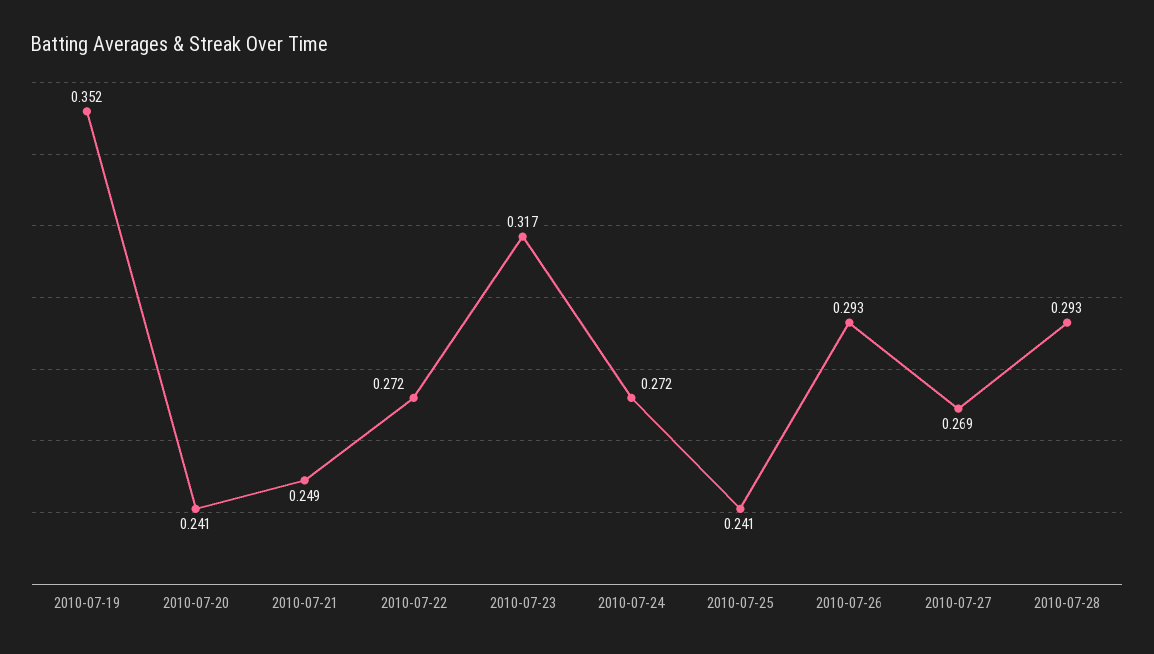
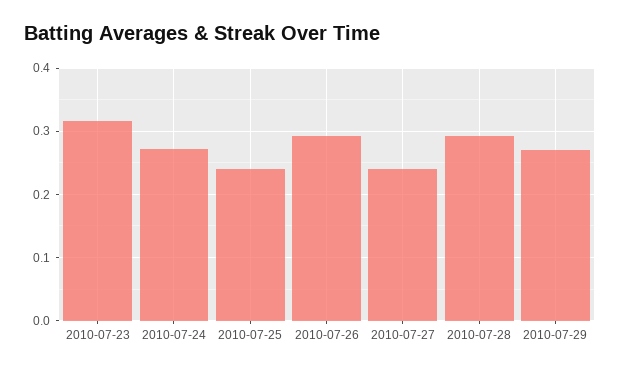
2010-07-19: 0.352 -> none
2010-07-20: 0.241 -> none
2010-07-21: 0.249 -> none
2010-07-22: 0.272 -> none
2010-07-27: 0.269 -> 0.24
2010-07-29: none -> 0.27

